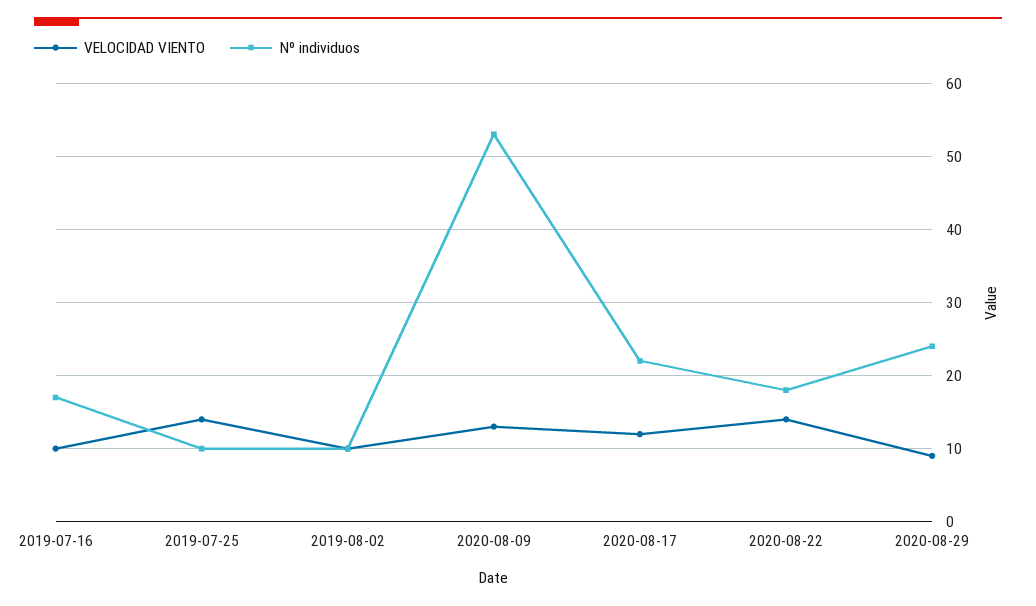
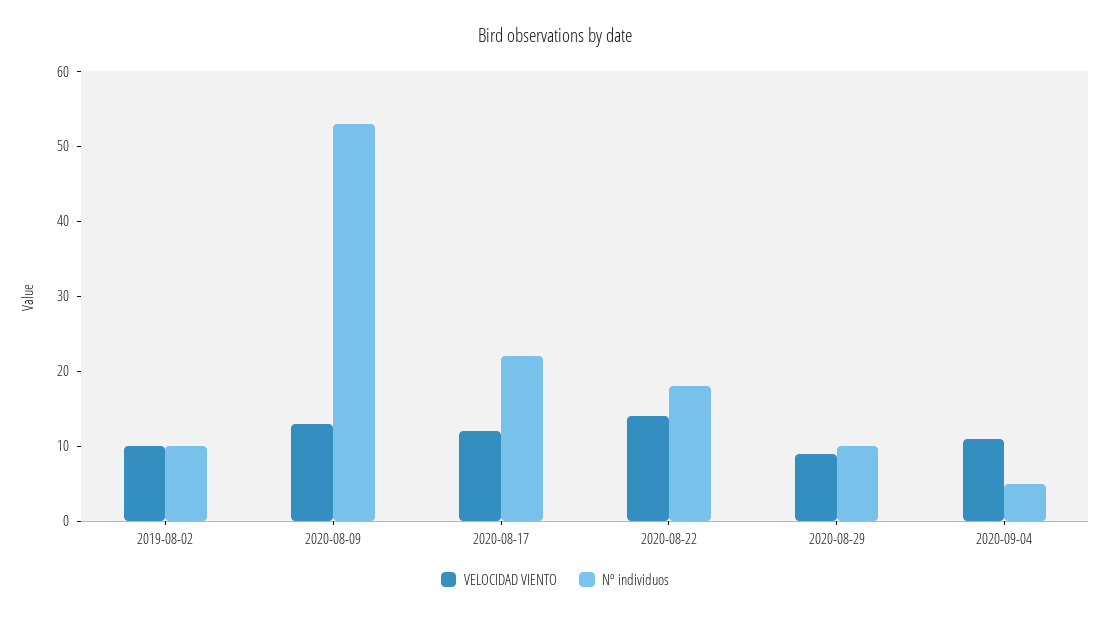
VELOCIDAD VIENTO, 2019-07-16: 10 -> none
Nº individuos, 2019-07-16: 17 -> none
VELOCIDAD VIENTO, 2019-07-25: 14 -> none
Nº individuos, 2019-07-25: 10 -> none
Nº individuos, 2020-08-29: 24 -> 10
VELOCIDAD VIENTO, 2020-09-04: none -> 10
Nº individuos, 2020-09-04: none -> 5

